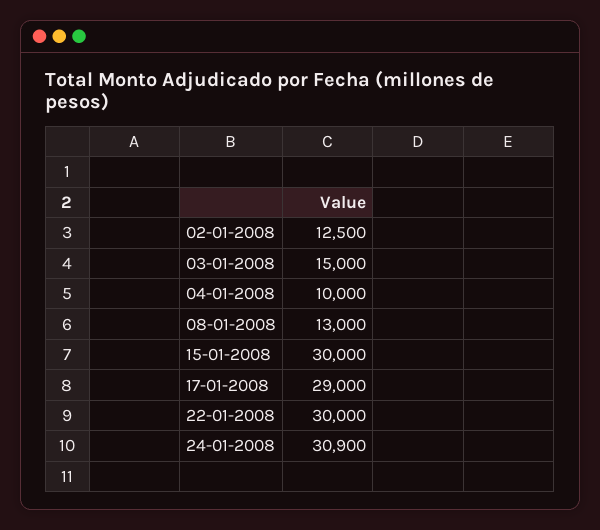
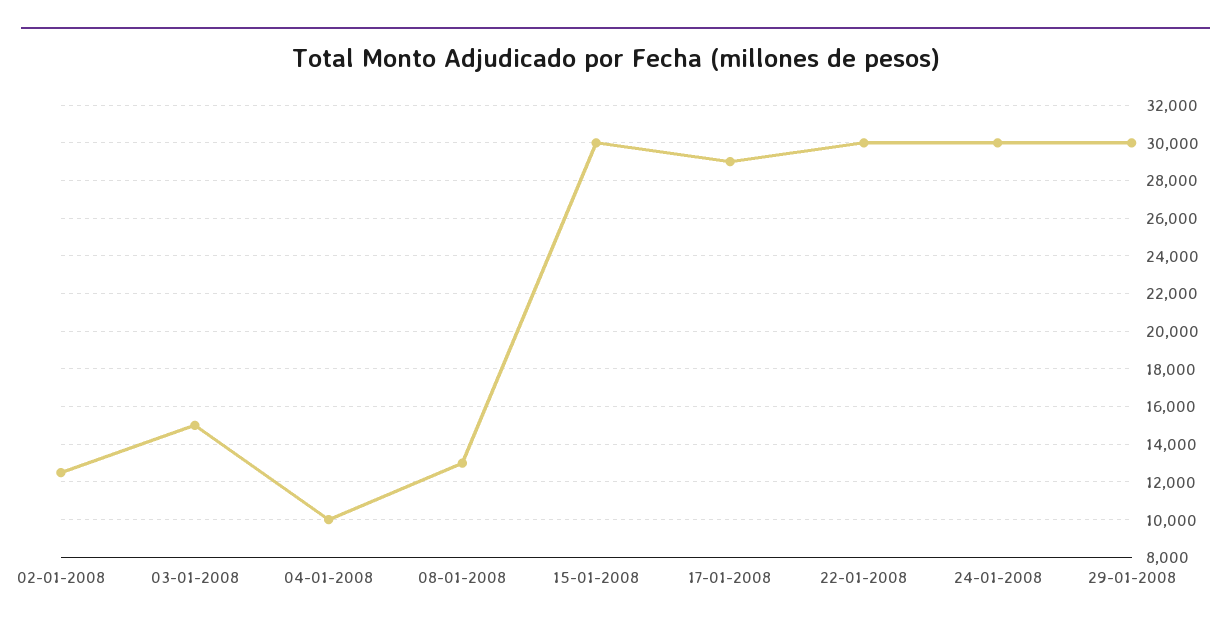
24-01-2008: 30900 -> 30000
29-01-2008: none -> 30000

